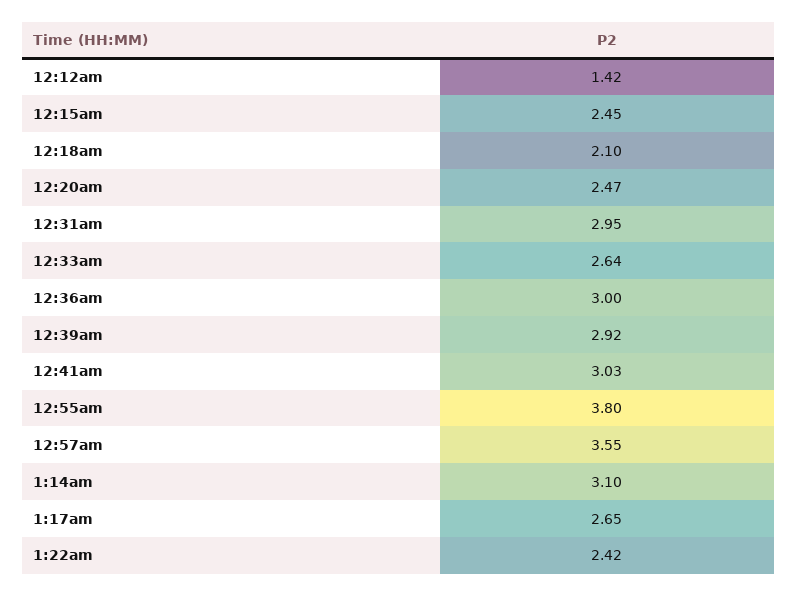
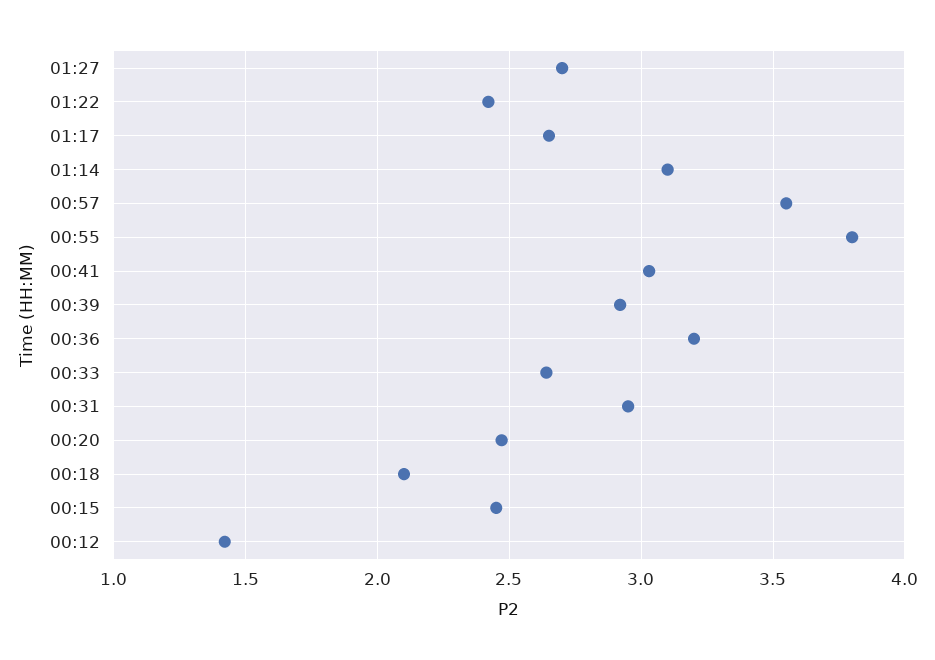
12:36am: 3 -> 3.2
01:27: none -> 2.7

